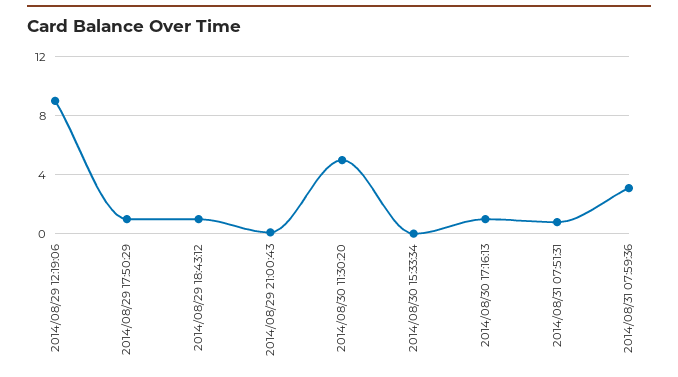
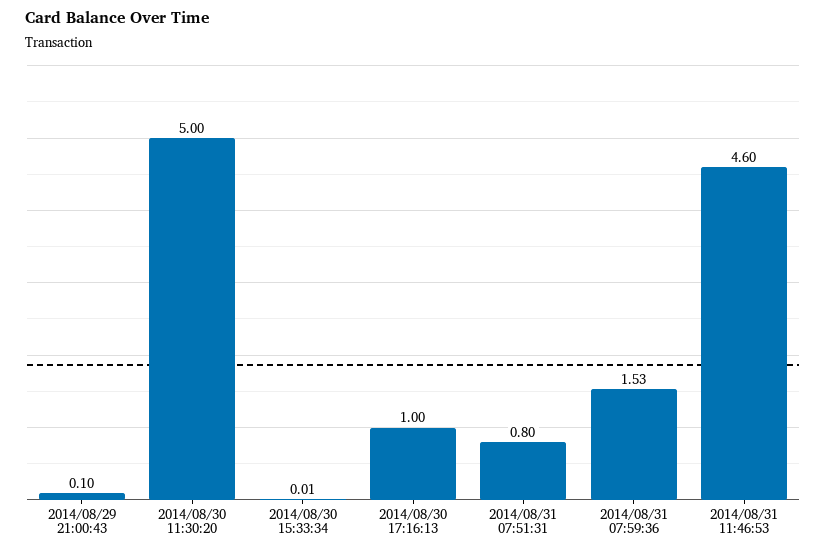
2014/08/29 12:19:06: 9 -> none
2014/08/29 17:50:29: 1 -> none
2014/08/29 18:43:12: 1 -> none
2014/08/31 07:59:36: 3 -> 1.53
2014/08/31 11:46:53: none -> 4.6

